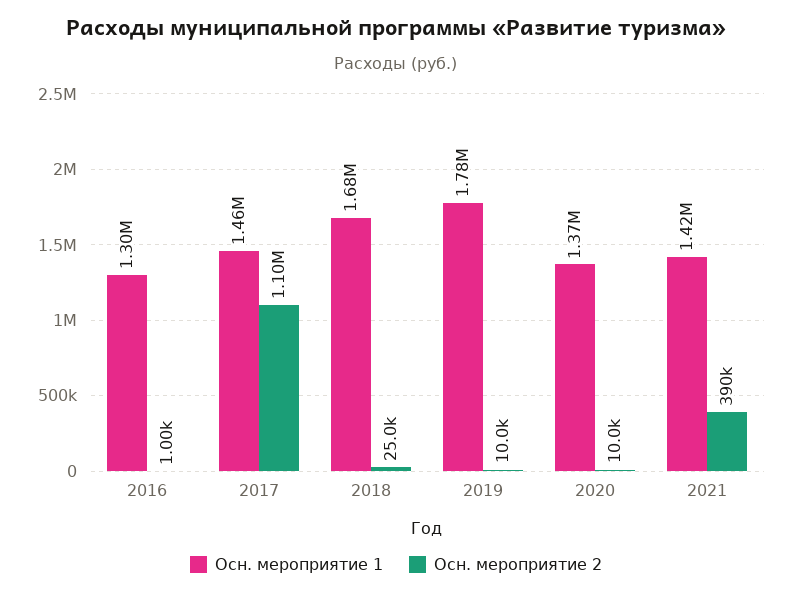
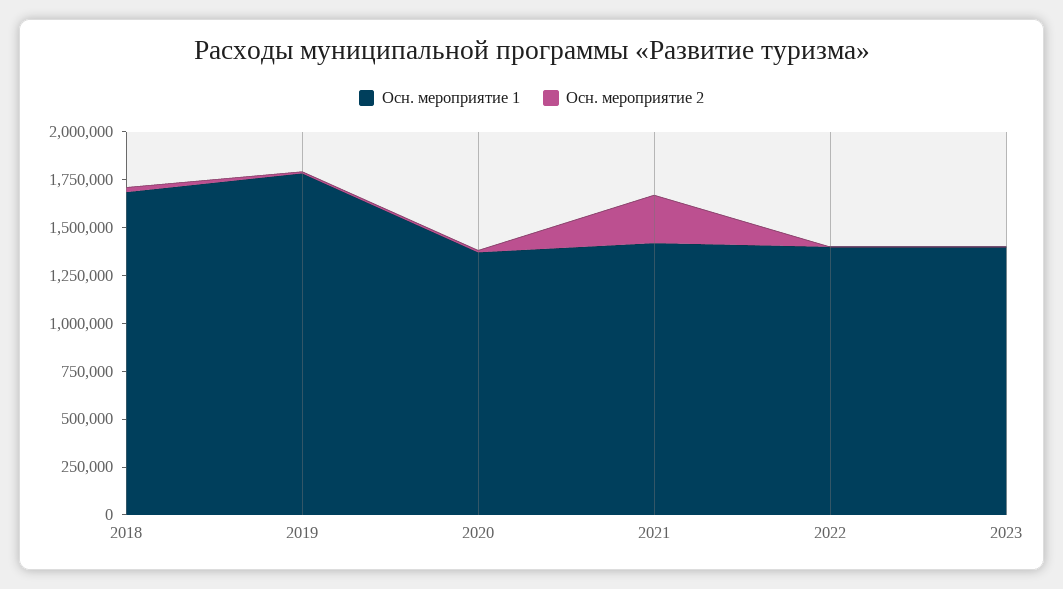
Осн. мероприятие 1, 2016: 1300000 -> none
Осн. мероприятие 2, 2016: 1000 -> none
Осн. мероприятие 1, 2017: 1460000 -> none
Осн. мероприятие 2, 2017: 1100000 -> none
Осн. мероприятие 2, 2021: 390000 -> 250000
Осн. мероприятие 1, 2022: none -> 1400000
Осн. мероприятие 2, 2022: none -> 0
Осн. мероприятие 1, 2023: none -> 1400000
Осн. мероприятие 2, 2023: none -> 0

